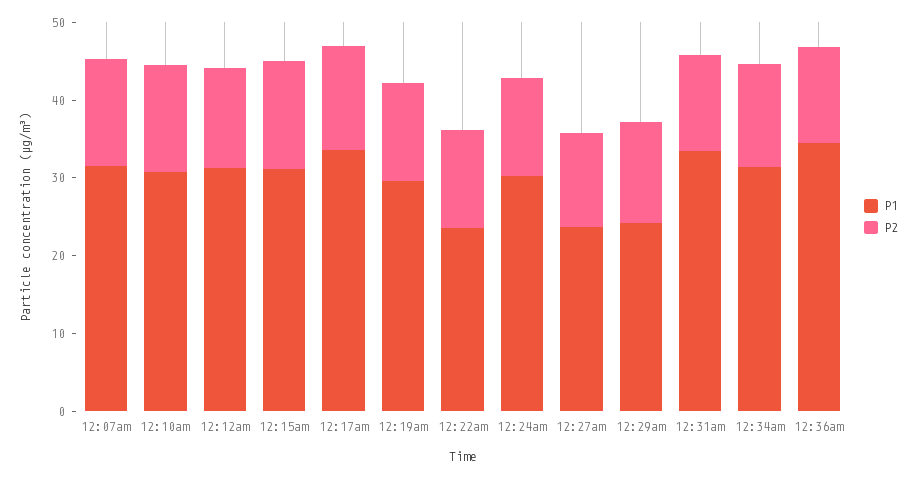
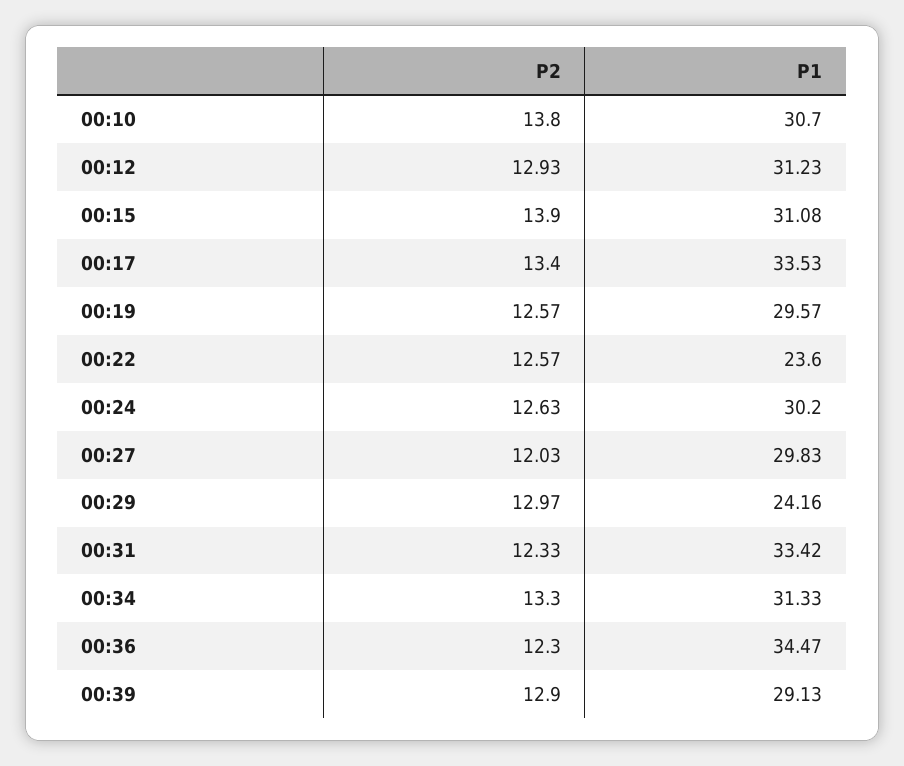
P1, 12:07am: 32 -> none
P2, 12:07am: 14 -> none
P1, 12:27am: 24 -> 29.83
P2, 00:39: none -> 12.9
P1, 00:39: none -> 29.13

